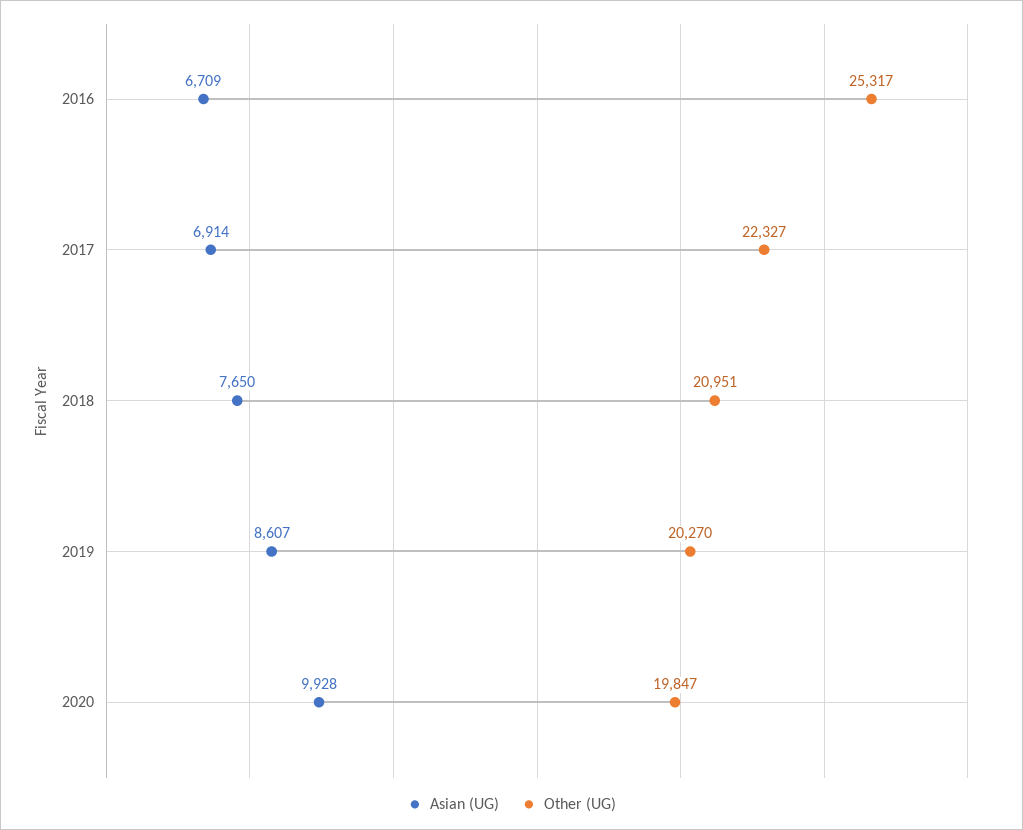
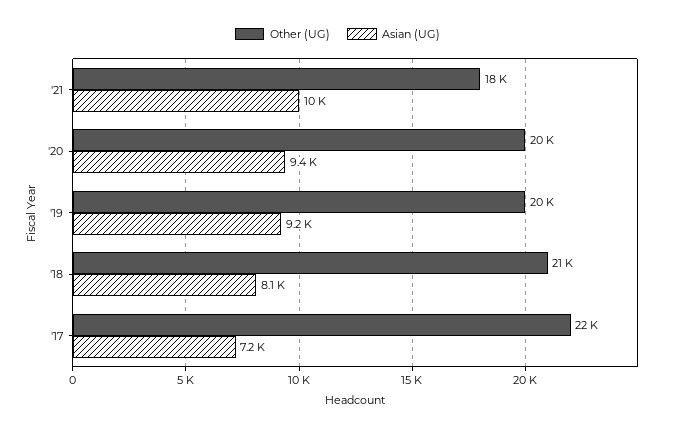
Asian (UG), 2016: 6709 -> none
Other (UG), 2016: 25317 -> none
Asian (UG), 2017: 6914 -> 7200
Asian (UG), 2018: 7650 -> 8100
Asian (UG), 2019: 8607 -> 9200
Asian (UG), 2020: 9928 -> 9400
Other (UG), '21: none -> 18000
Asian (UG), '21: none -> 10000

